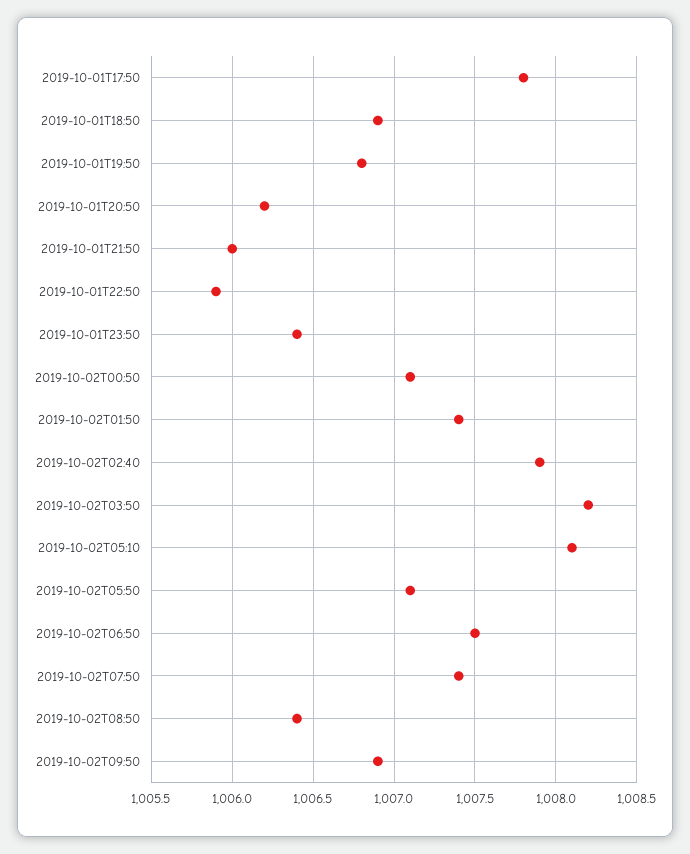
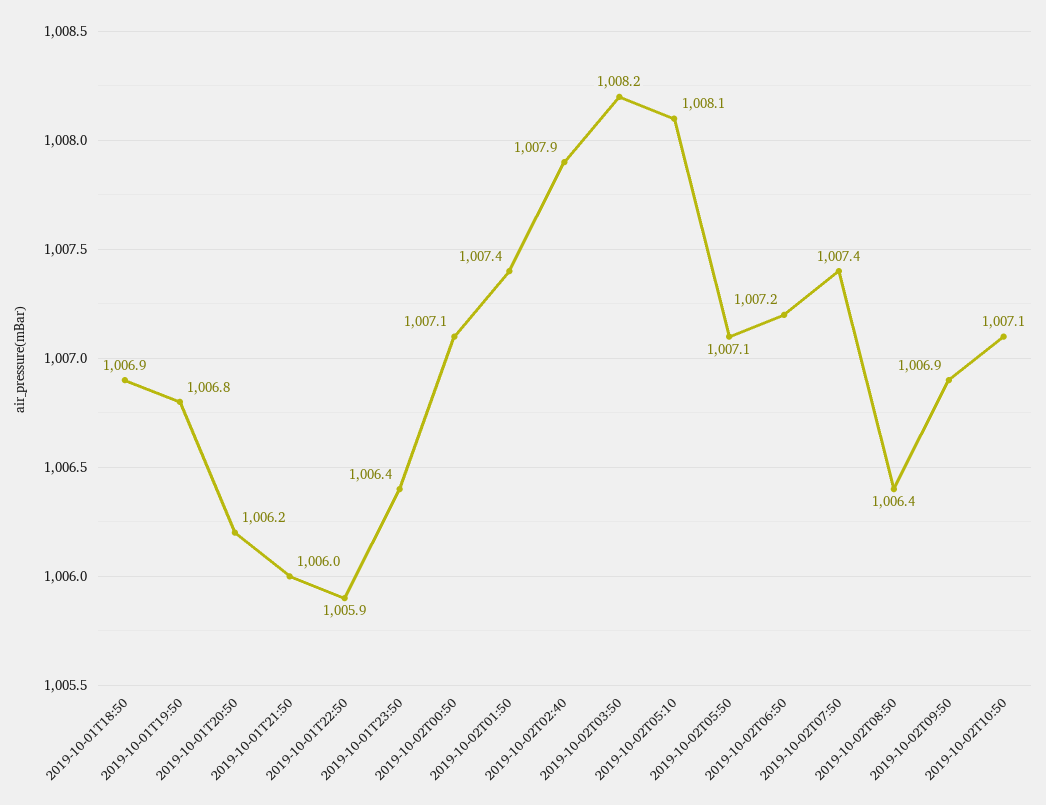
2019-10-01T17:50: 1007.8 -> none
2019-10-02T06:50: 1007.5 -> 1007.2
2019-10-02T10:50: none -> 1007.1

